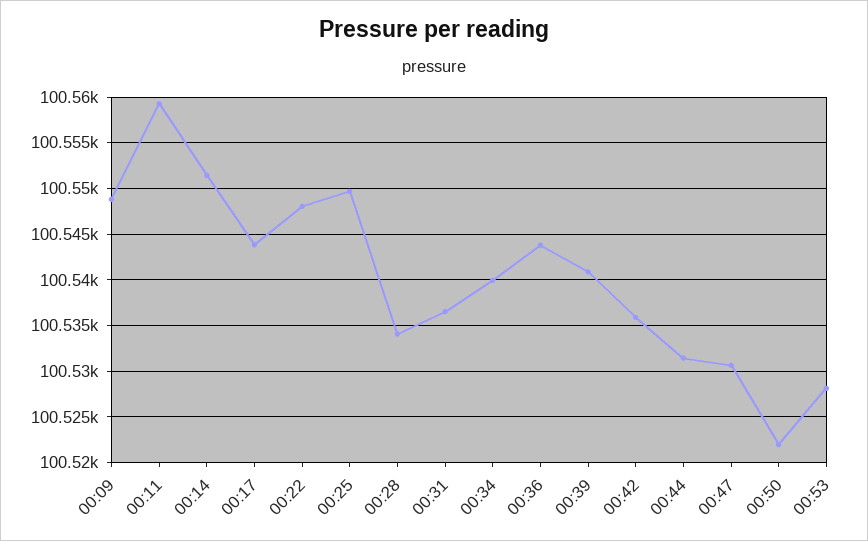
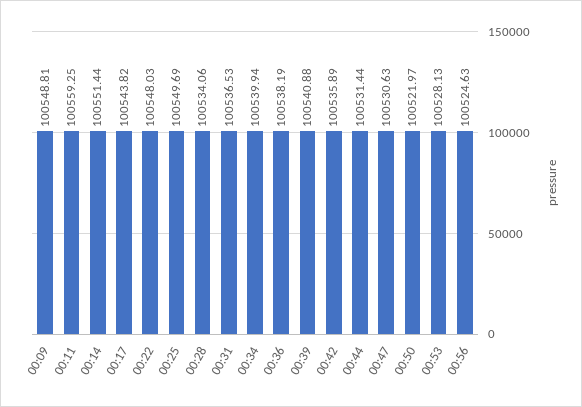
00:36: 100544 -> 100538.19
00:56: none -> 100524.63

